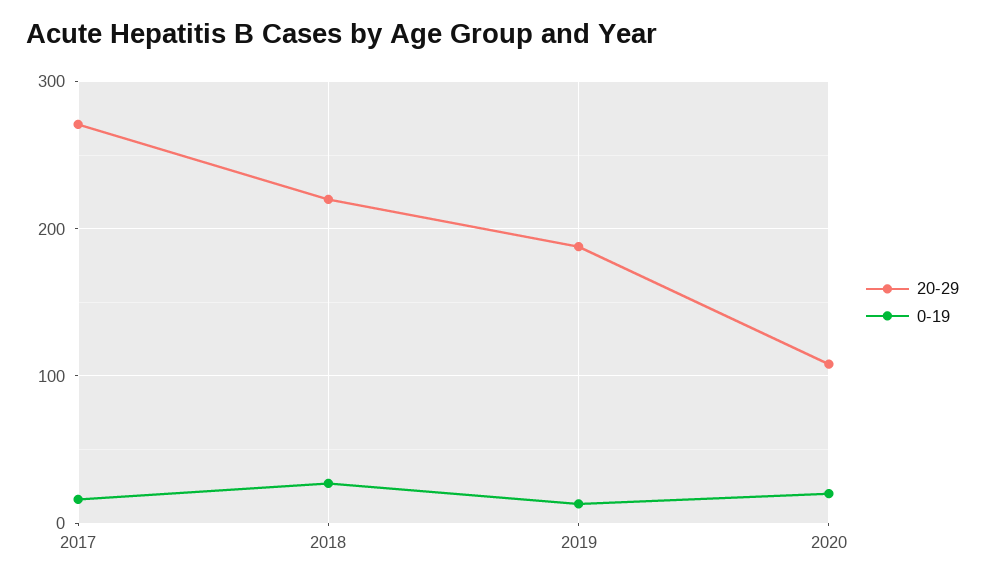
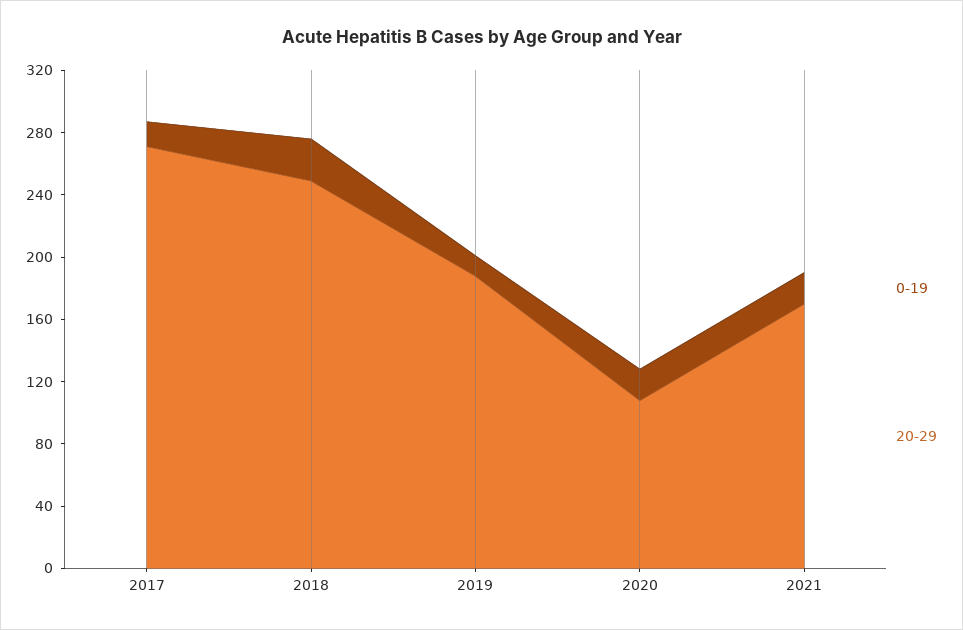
20-29, 2018: 220 -> 250
0-19, 2021: none -> 20
20-29, 2021: none -> 170

